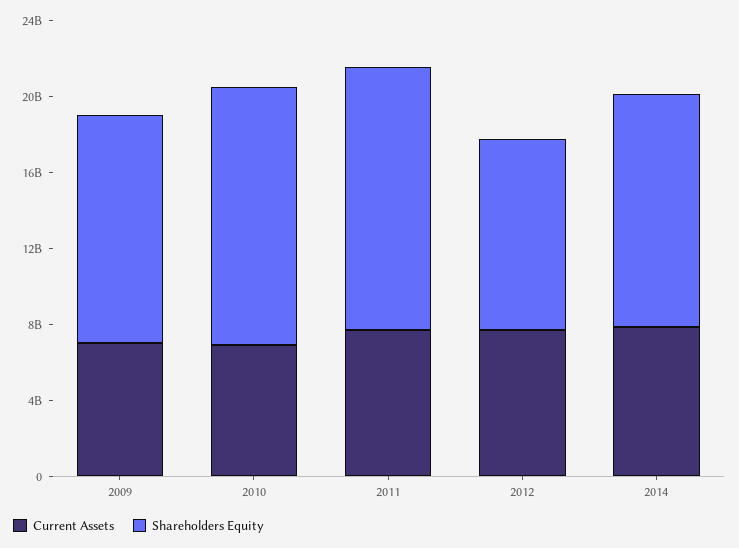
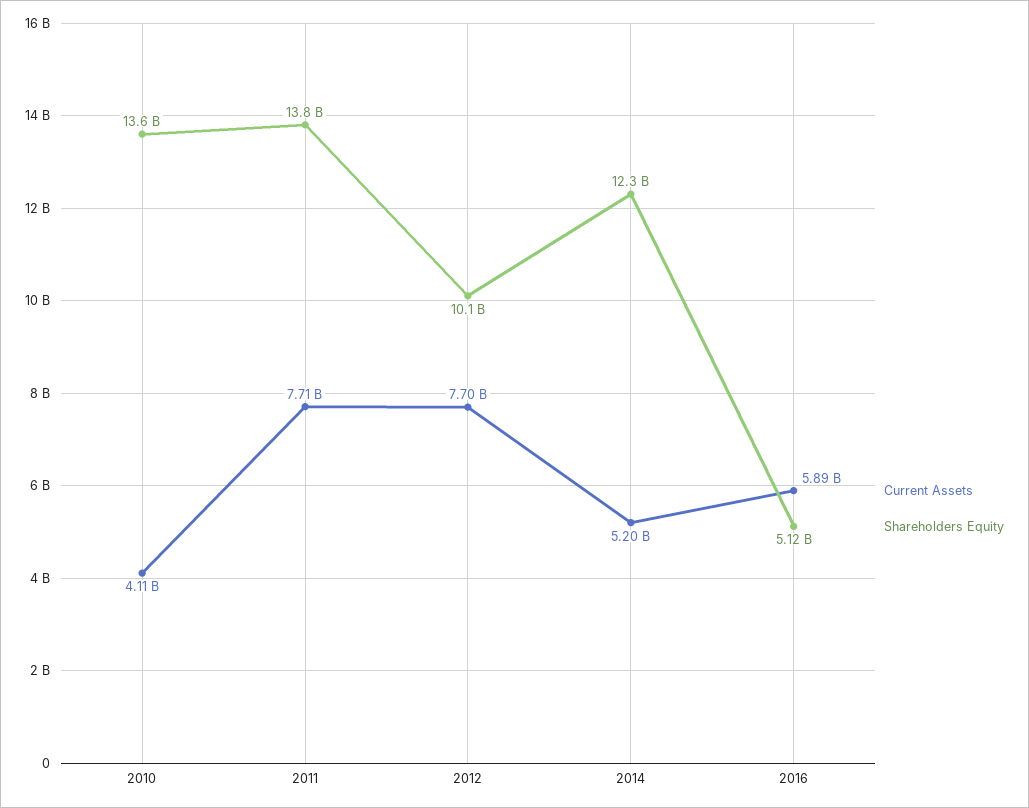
Current Assets, 2009: 7000000000 -> none
Shareholders Equity, 2009: 12000000000 -> none
Current Assets, 2010: 7000000000 -> 4110000000
Current Assets, 2014: 8000000000 -> 5200000000
Current Assets, 2016: none -> 5890000000
Shareholders Equity, 2016: none -> 5120000000

